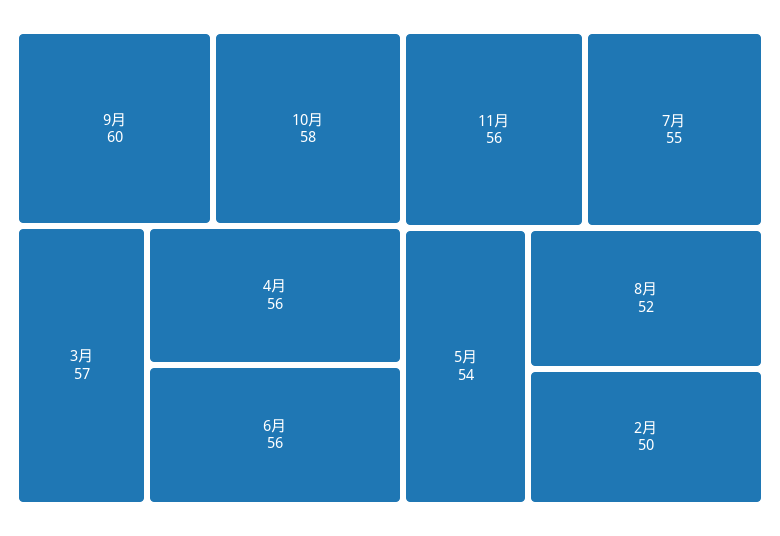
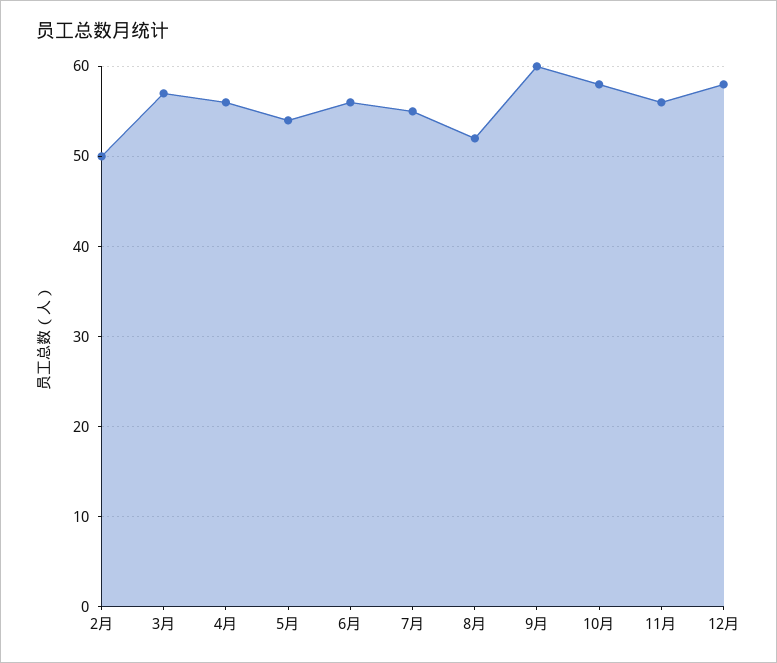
12月: none -> 58

